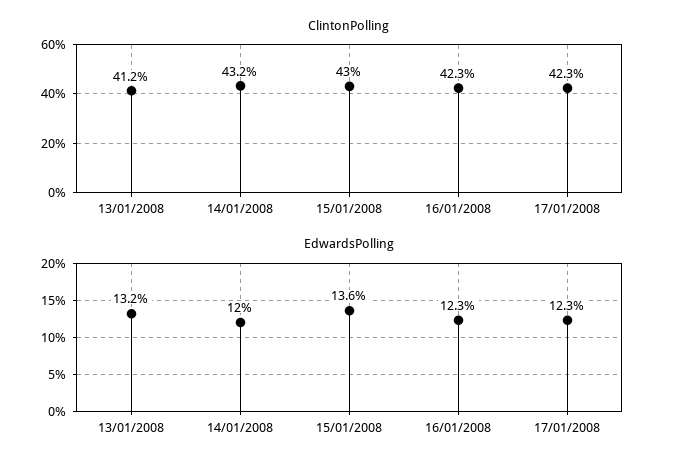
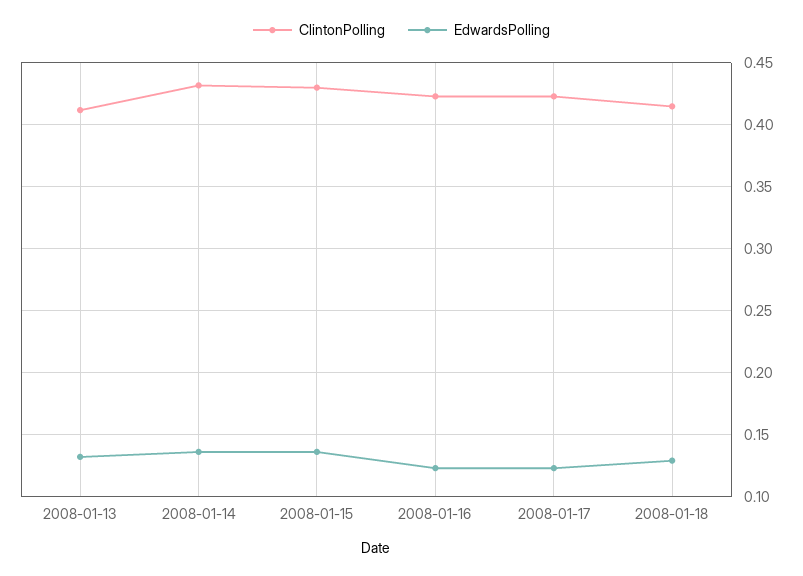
EdwardsPolling, 14/01/2008: 0.12 -> 0.135
ClintonPolling, 2008-01-18: none -> 0.415
EdwardsPolling, 2008-01-18: none -> 0.13

